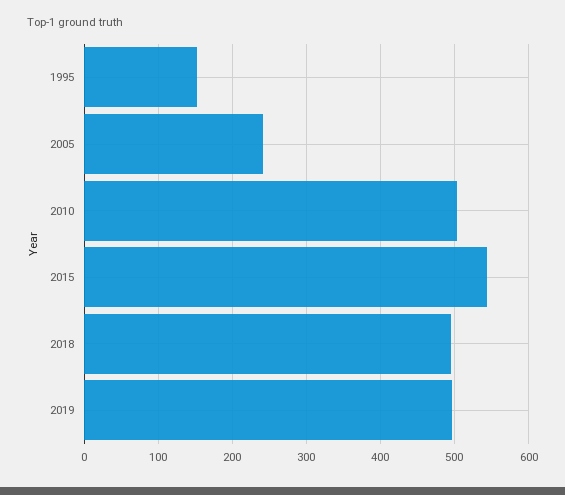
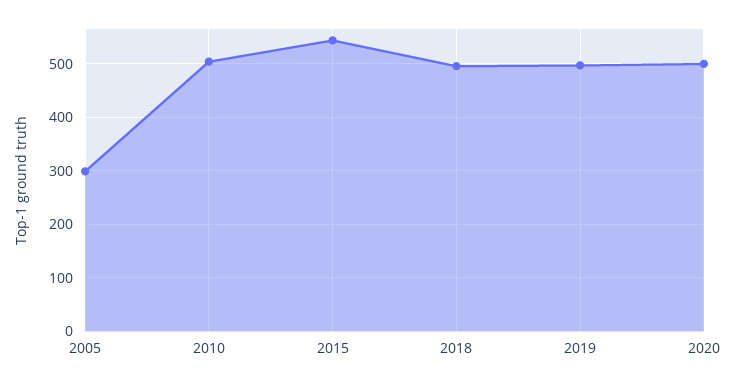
1995: 150 -> none
2005: 240 -> 300
2020: none -> 500

